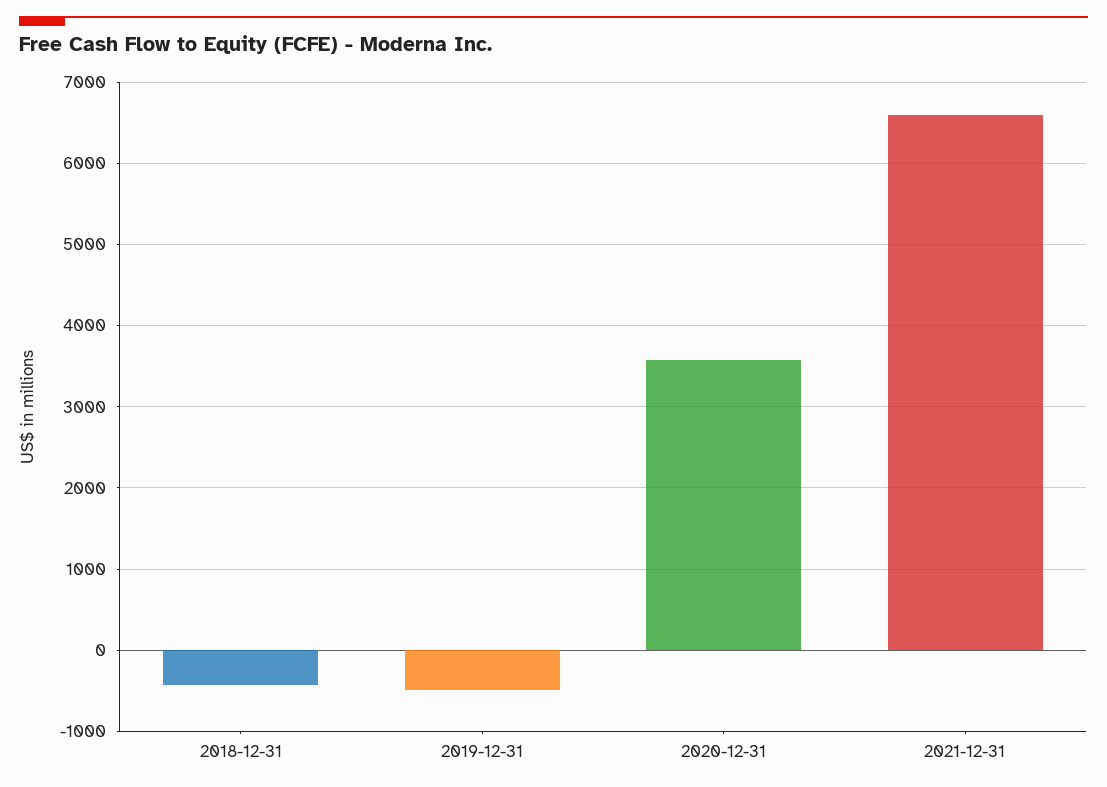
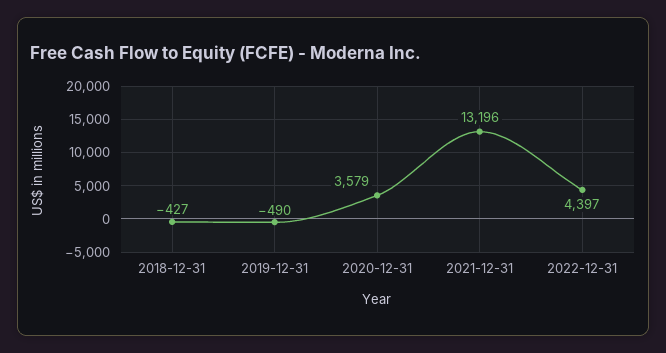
2021-12-31: 6600 -> 13196
2022-12-31: none -> 4397

